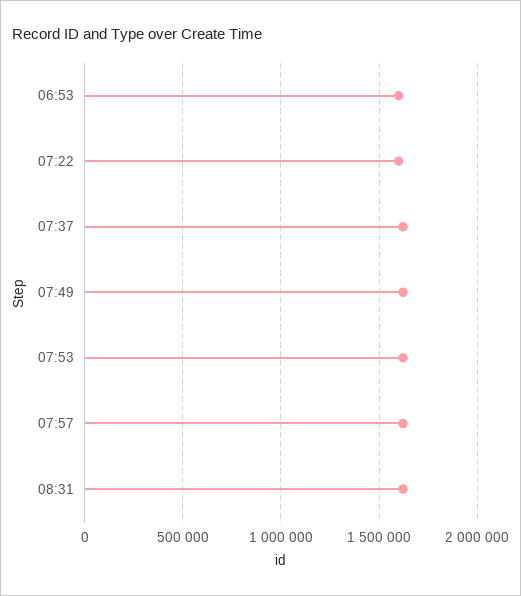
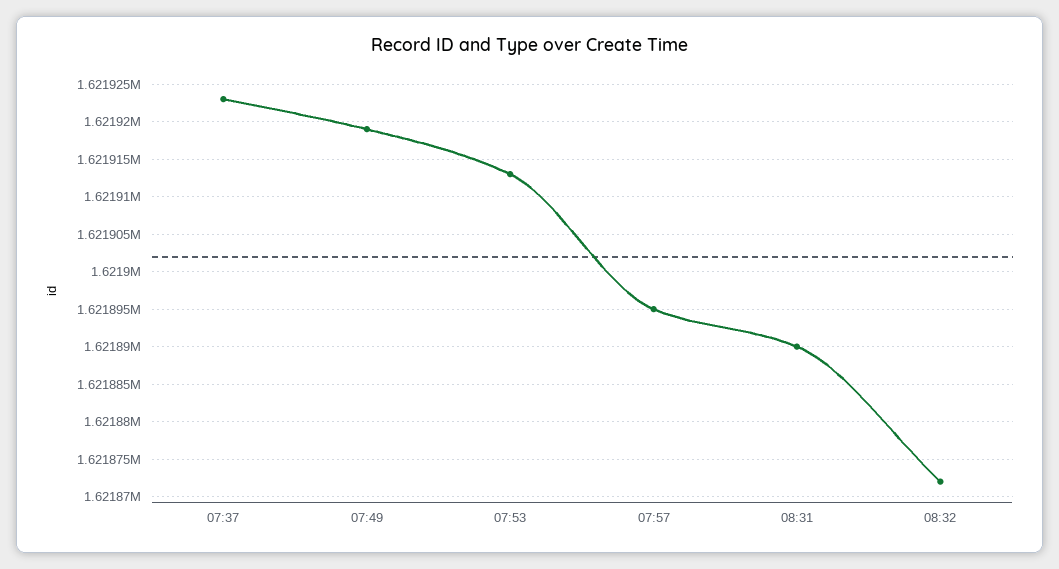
06:53: 1600000 -> none
07:22: 1600000 -> none
08:32: none -> 1621872

